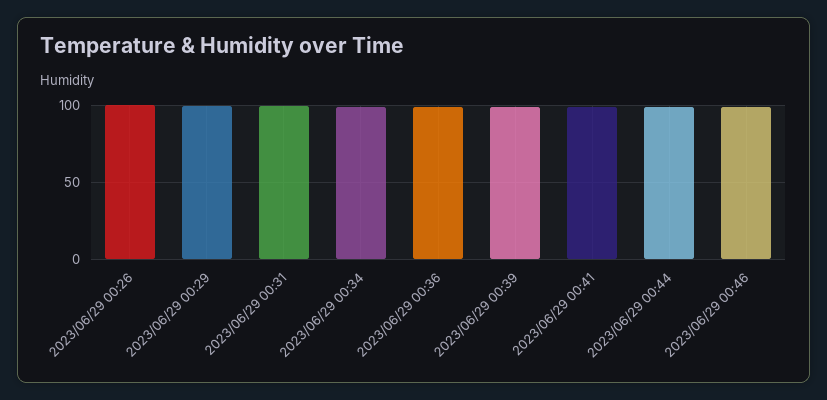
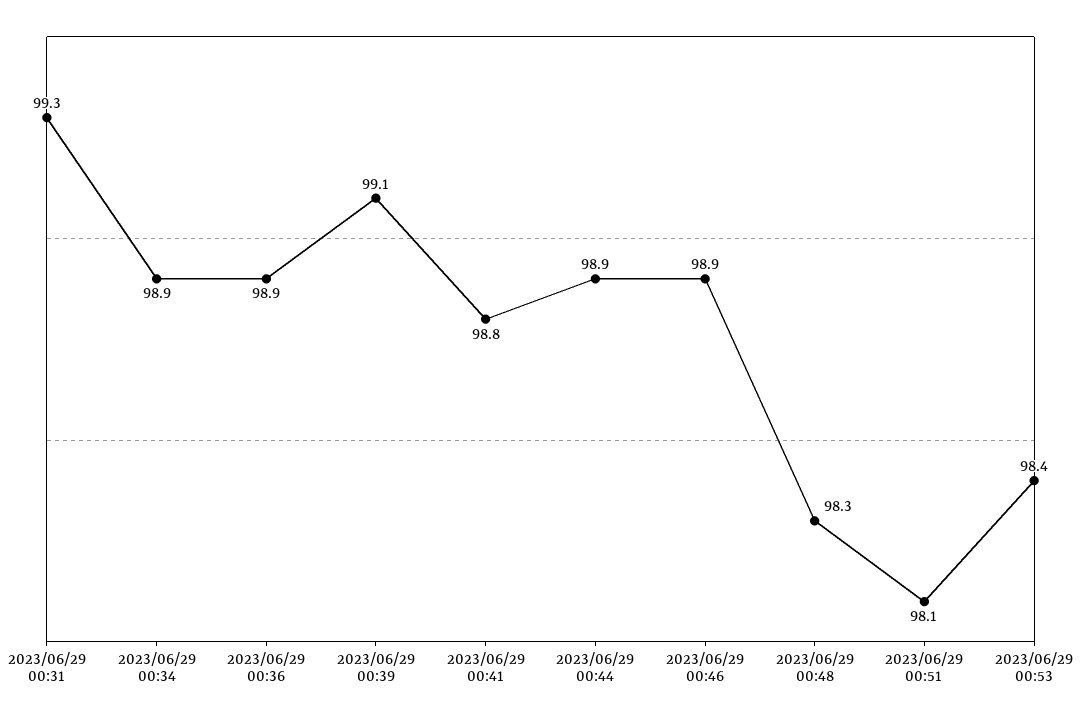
2023/06/29 00:26: 100 -> none
2023/06/29 00:29: 100 -> none
2023/06/29 00:48: none -> 98.3
2023/06/29 00:51: none -> 98.1
2023/06/29 00:53: none -> 98.4

